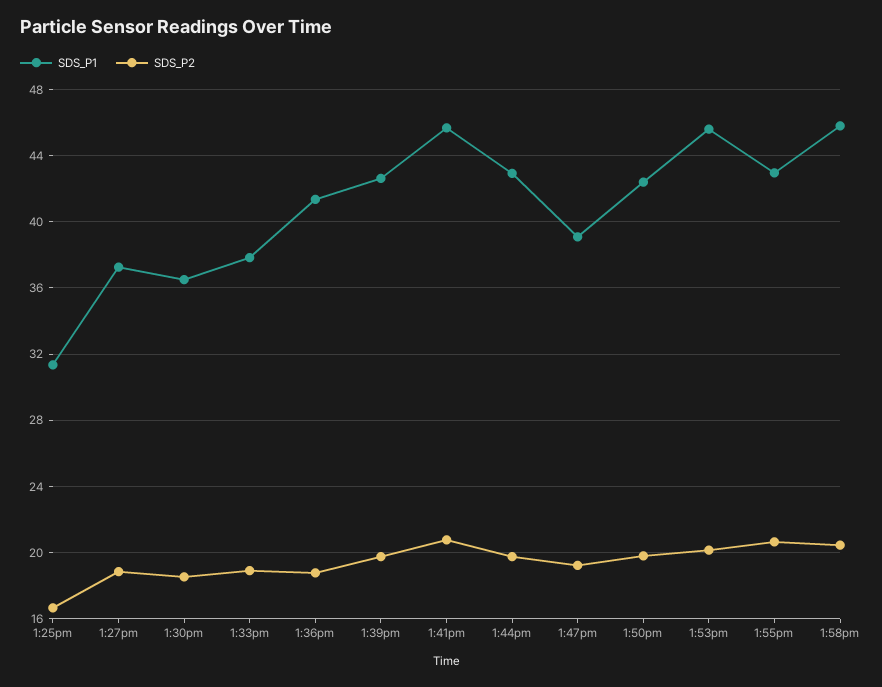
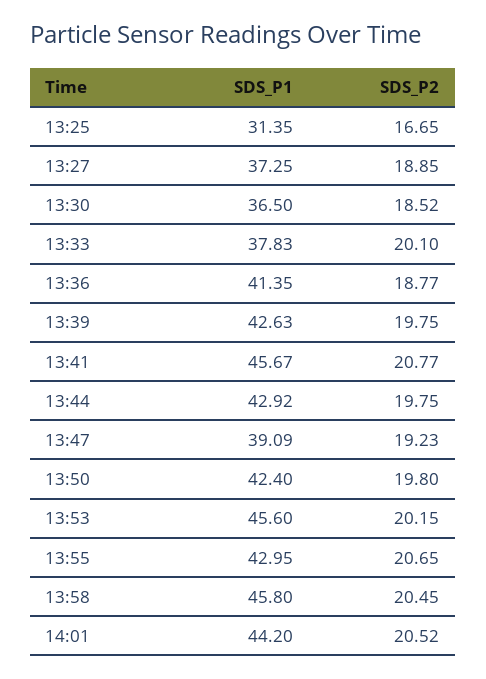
SDS_P2, 1:33pm: 19 -> 20.1
SDS_P1, 14:01: none -> 44.2
SDS_P2, 14:01: none -> 20.52

